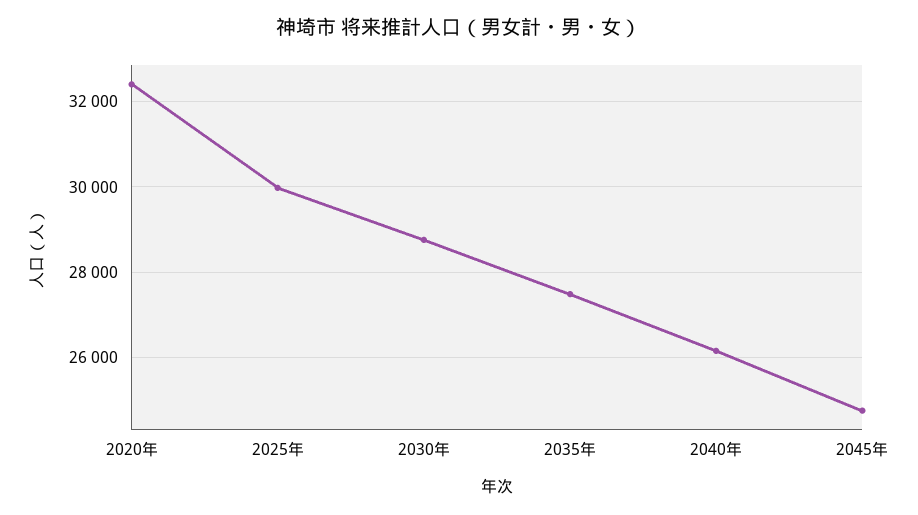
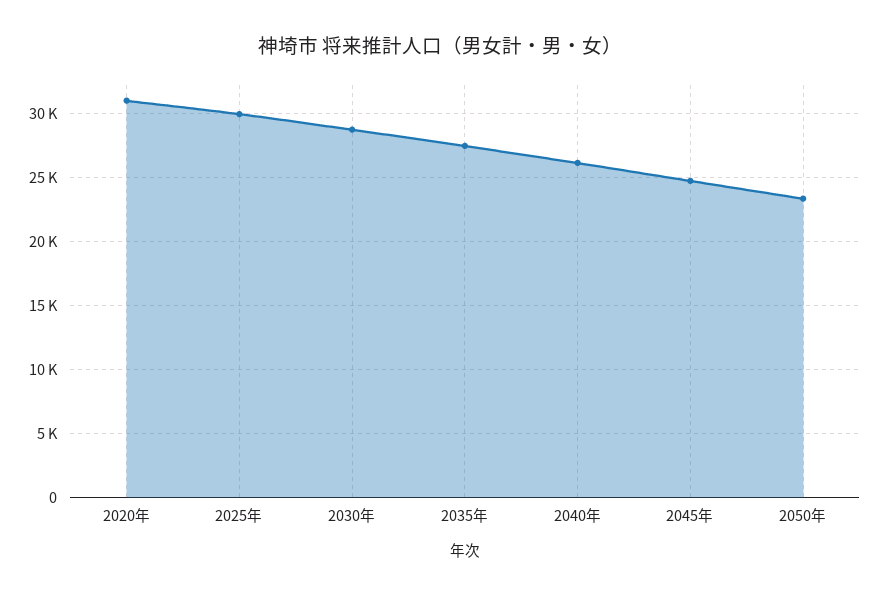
2020年: 32400 -> 31000
2050年: none -> 23500

